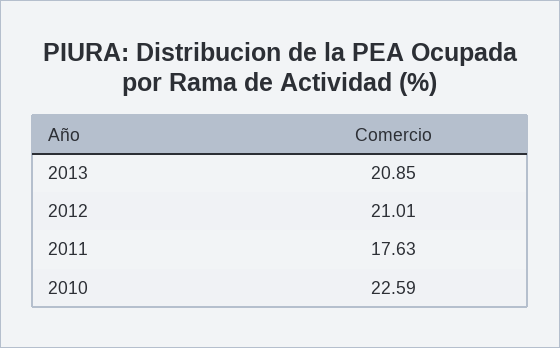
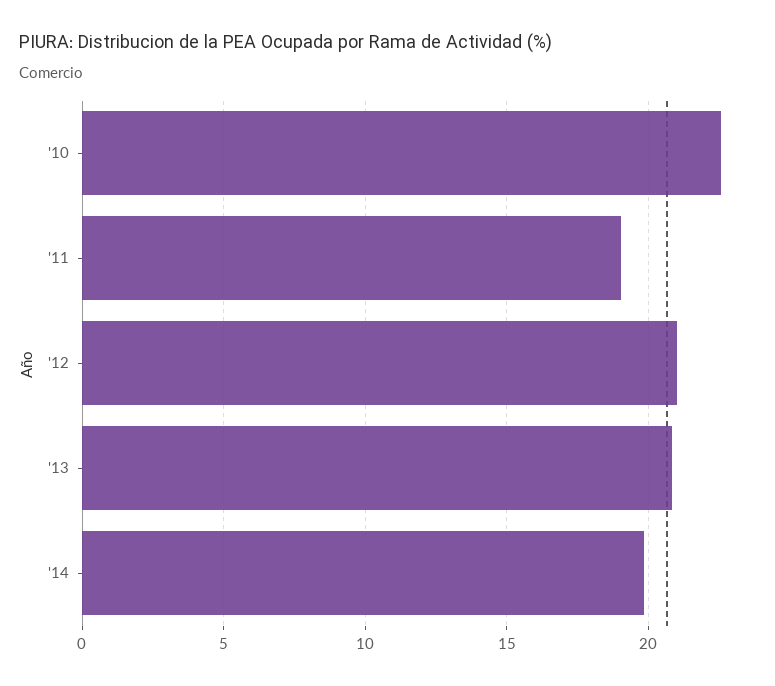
2011: 17.63 -> 19
'14: none -> 20

